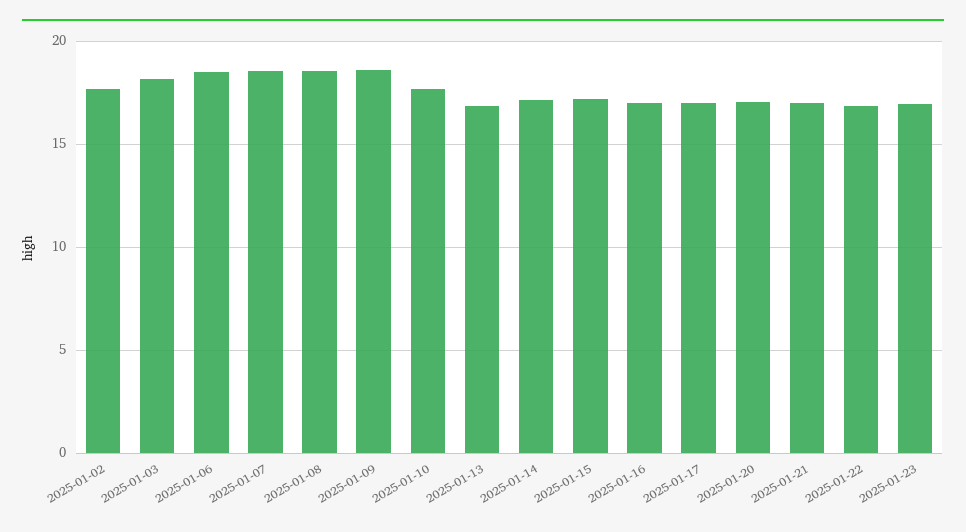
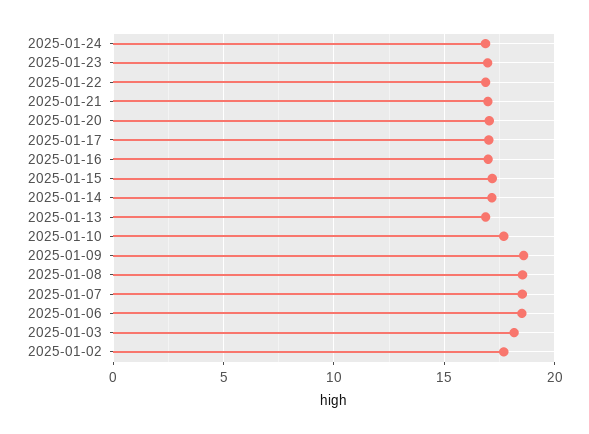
2025-01-24: none -> 17

